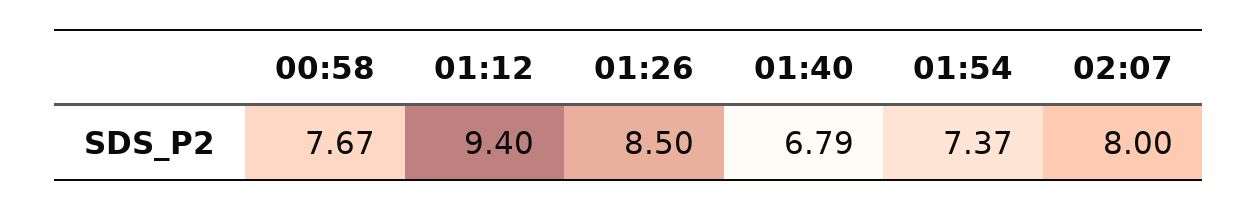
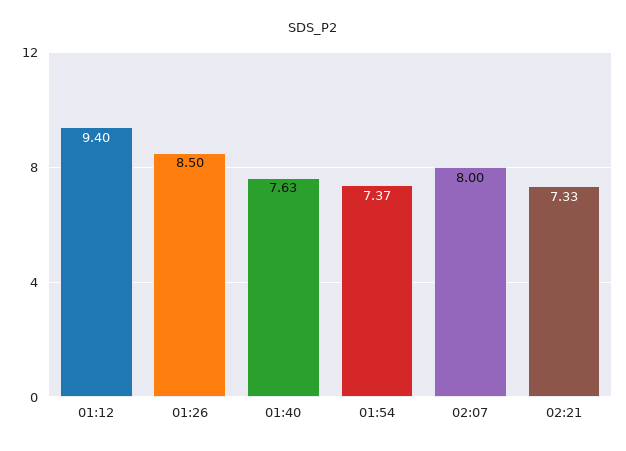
00:58: 7.67 -> none
01:40: 6.79 -> 7.63
02:21: none -> 7.33

